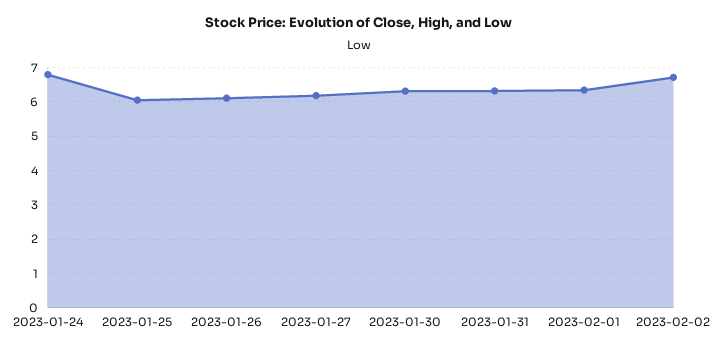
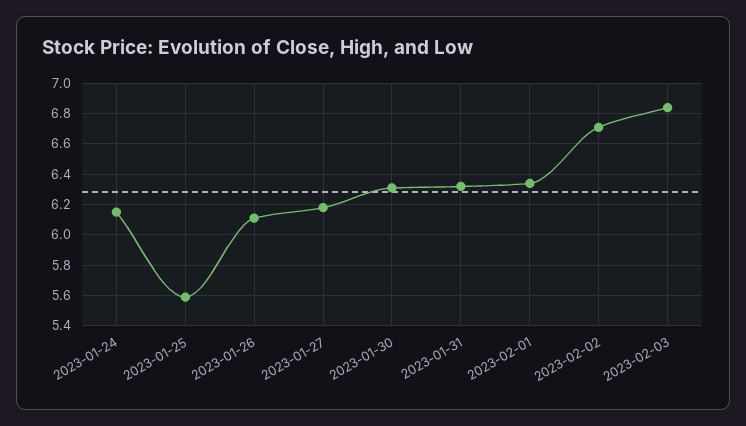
2023-01-24: 6.8 -> 6.15
2023-01-25: 6 -> 5.6
2023-02-03: none -> 6.85

